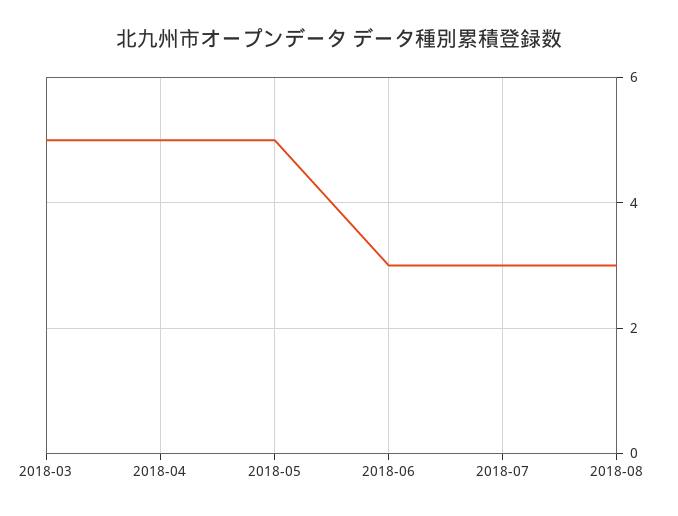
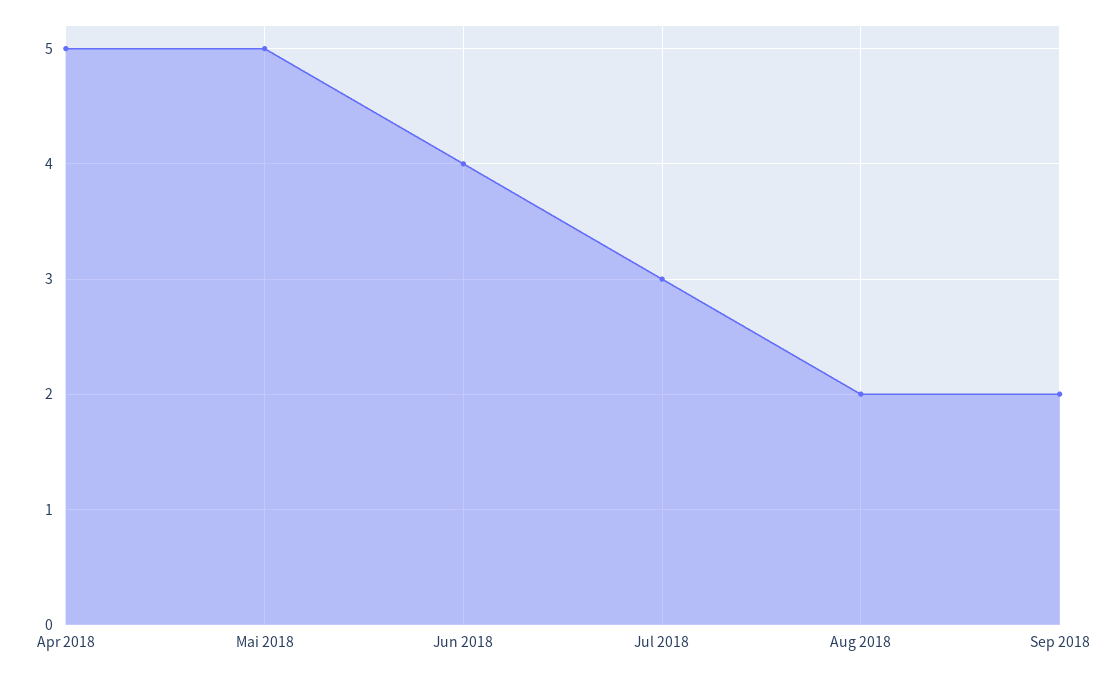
2018-03: 5 -> none
2018-06: 3 -> 4
2018-08: 3 -> 2
Sep 2018: none -> 2

